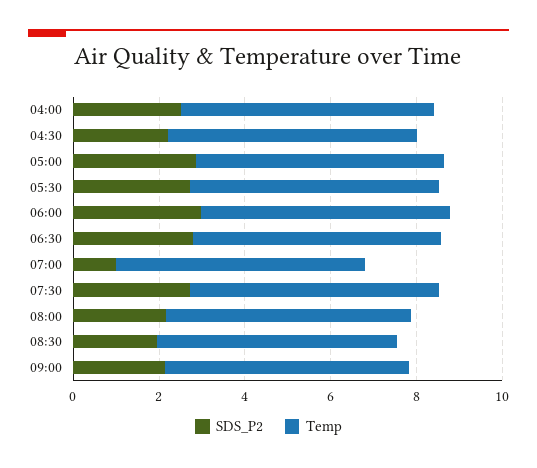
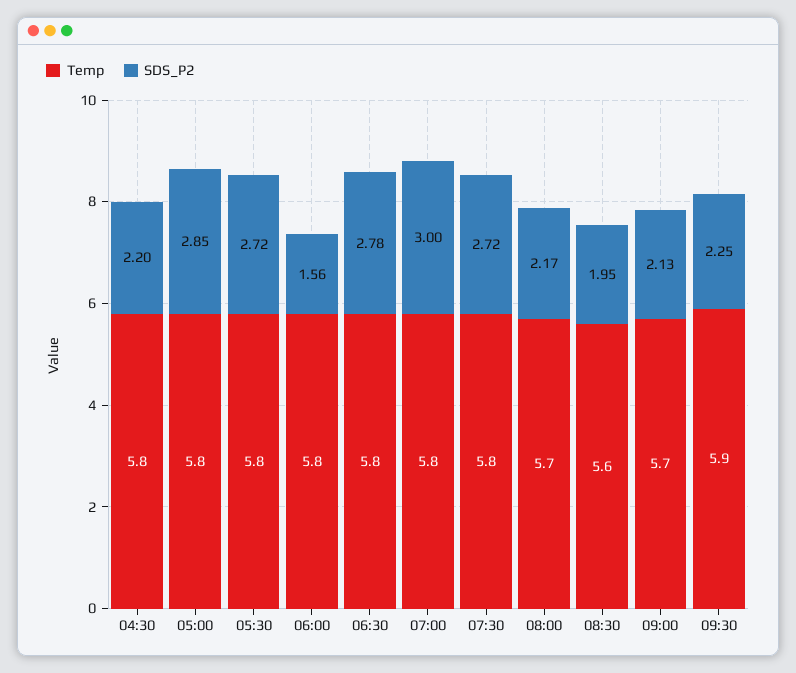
SDS_P2, 04:00: 2.5 -> none
Temp, 04:00: 6 -> none
SDS_P2, 06:00: 3 -> 1.56
SDS_P2, 07:00: 1 -> 3
Temp, 09:30: none -> 5.9
SDS_P2, 09:30: none -> 2.25

